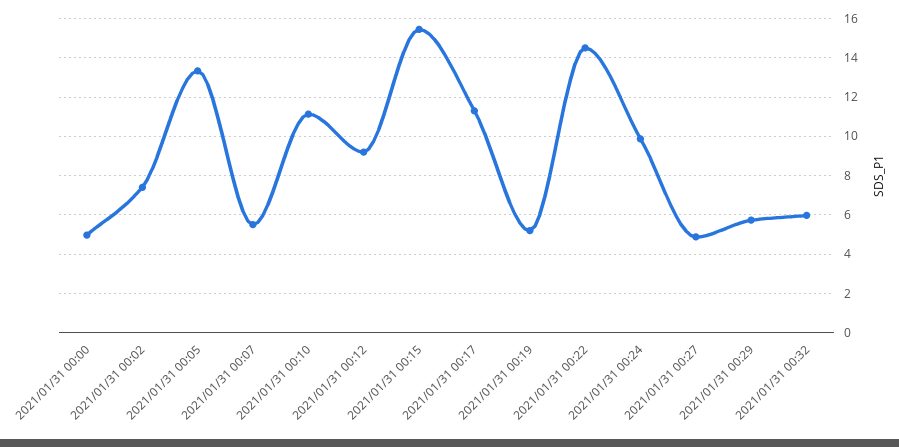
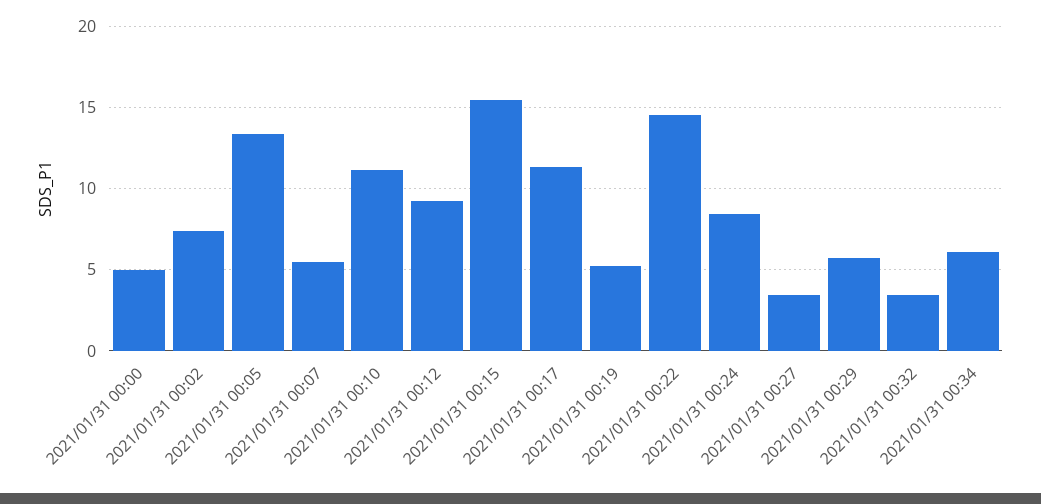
2021/01/31 00:24: 10 -> 8.5
2021/01/31 00:27: 5 -> 3.5
2021/01/31 00:32: 6 -> 3.5
2021/01/31 00:34: none -> 6

